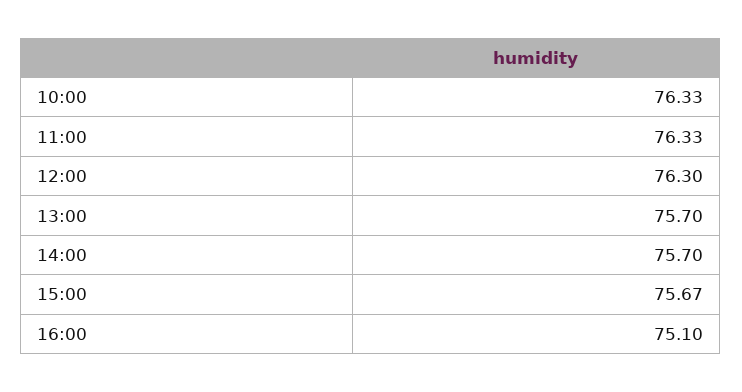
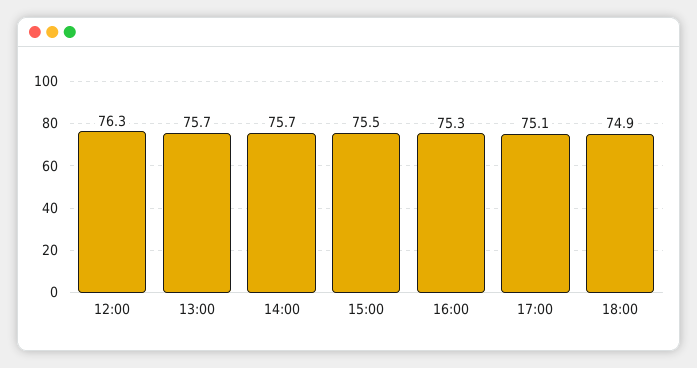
10:00: 76.33 -> none
11:00: 76.33 -> none
15:00: 75.67 -> 75.5
16:00: 75.1 -> 75.3
17:00: none -> 75.1
18:00: none -> 74.9

